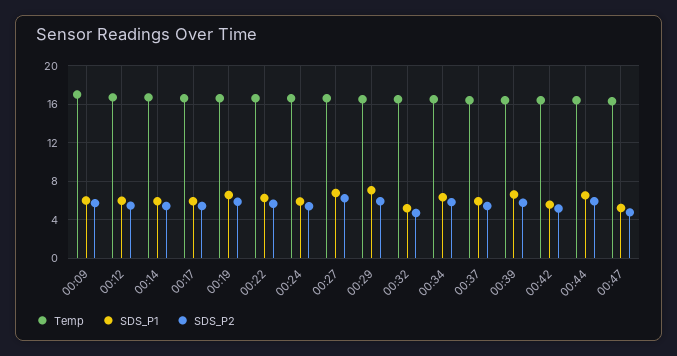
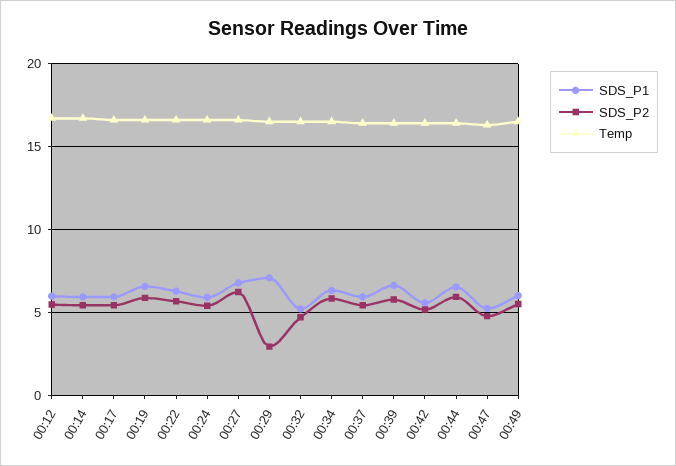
Temp, 00:09: 17 -> none
SDS_P1, 00:09: 6 -> none
SDS_P2, 00:09: 6 -> none
SDS_P2, 00:29: 6 -> 3
SDS_P1, 00:49: none -> 6
SDS_P2, 00:49: none -> 5.5
Temp, 00:49: none -> 16.5

